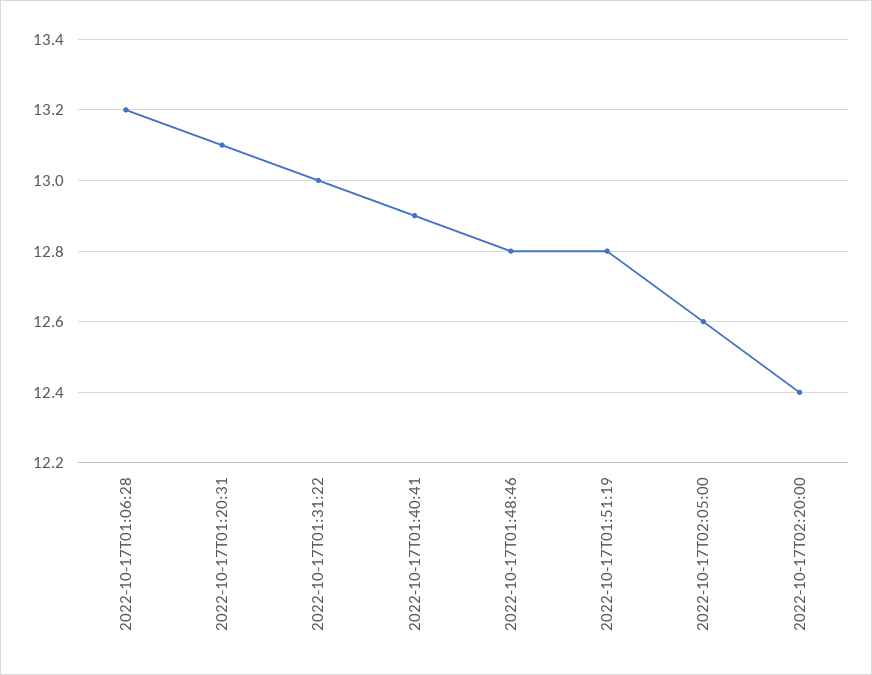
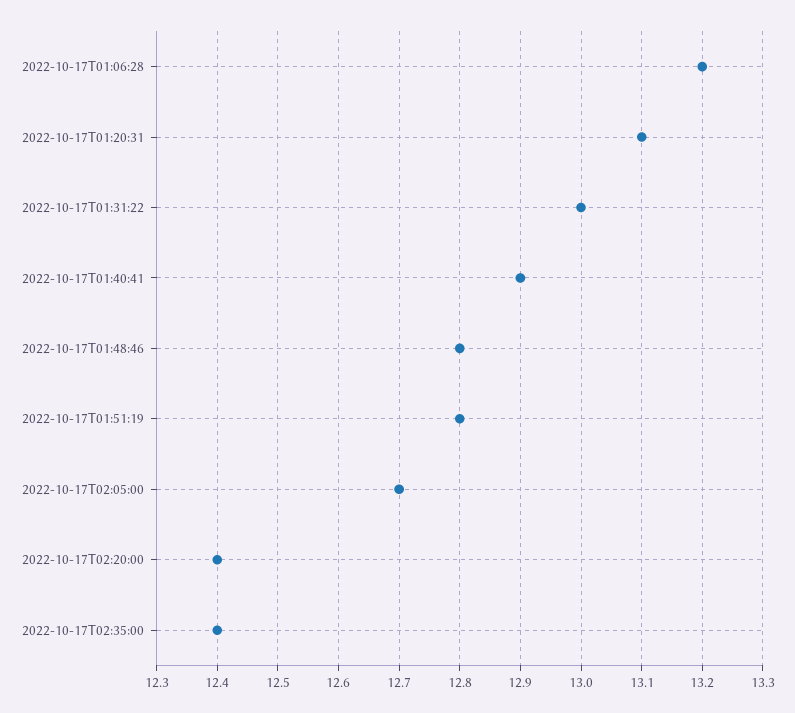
2022-10-17T02:05:00: 12.6 -> 12.7
2022-10-17T02:35:00: none -> 12.4

